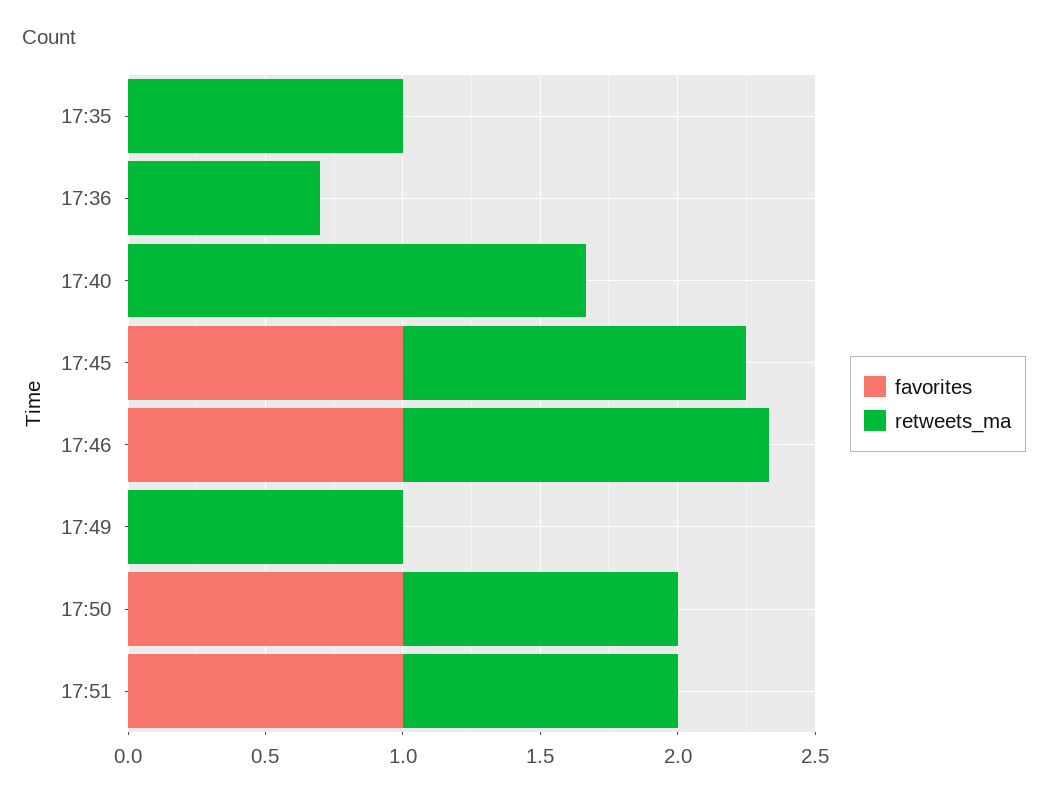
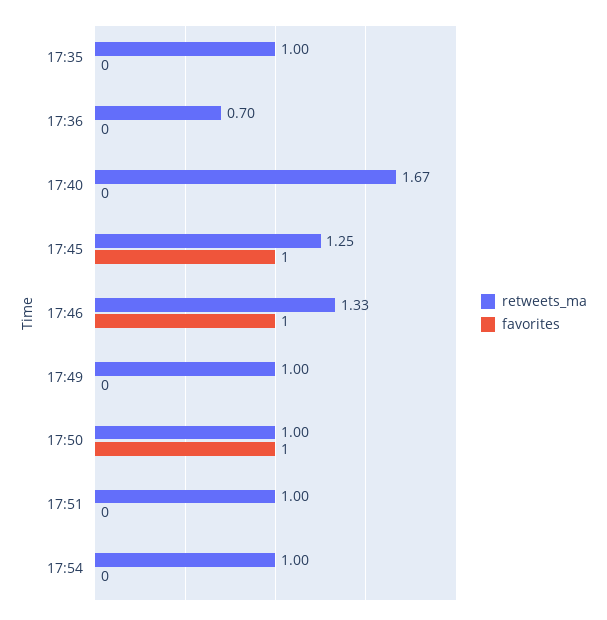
favorites, 17:51: 1 -> 0
retweets_ma, 17:54: none -> 1
favorites, 17:54: none -> 0

